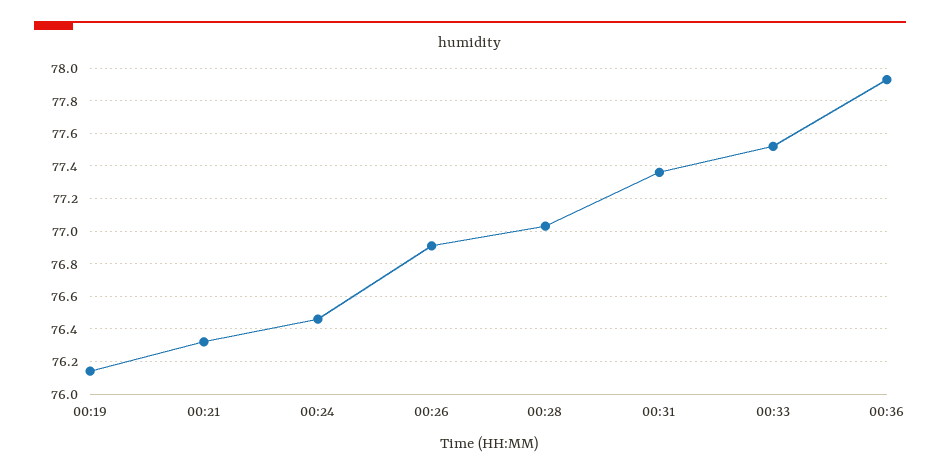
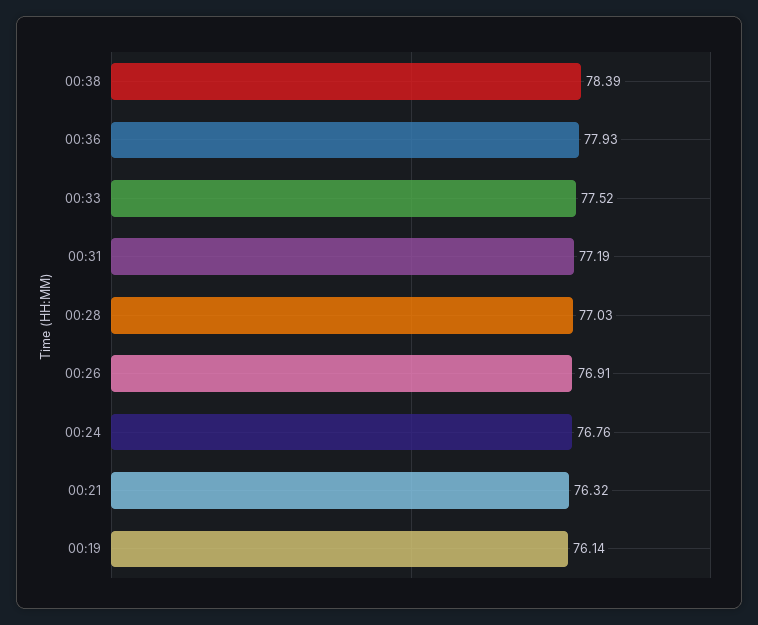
00:24: 76.45 -> 76.76
00:31: 77.35 -> 77.19
00:38: none -> 78.39

